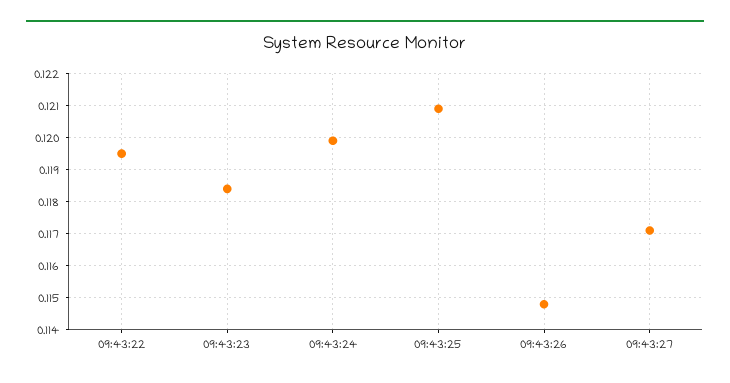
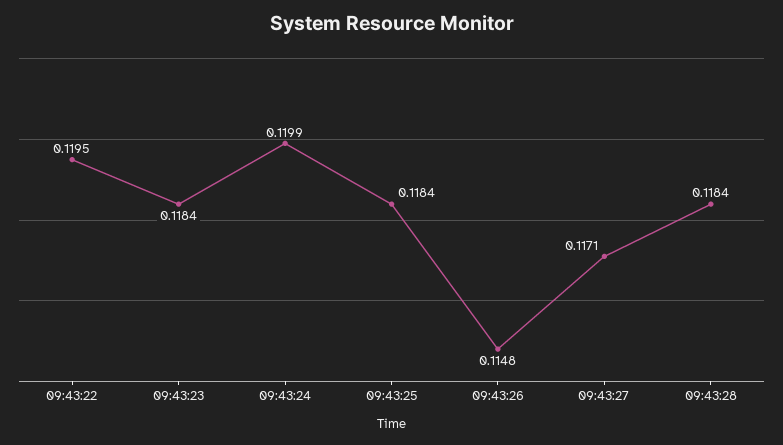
09:43:25: 0.121 -> 0.1184
09:43:28: none -> 0.1184

